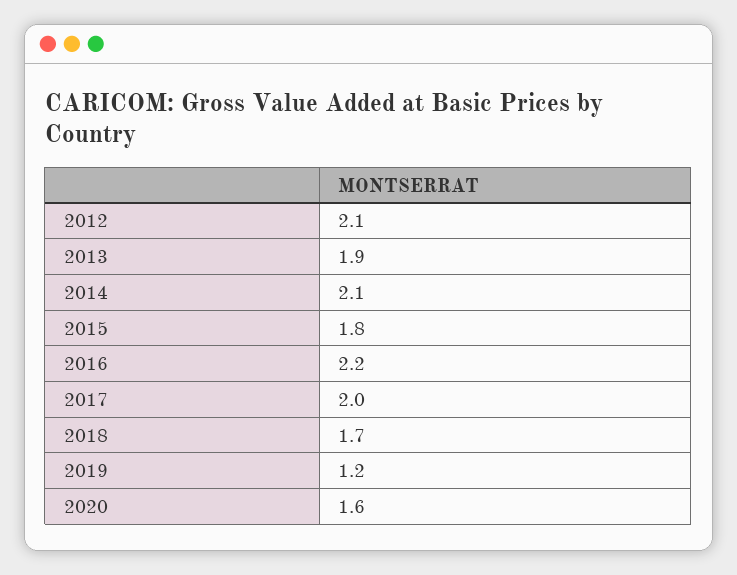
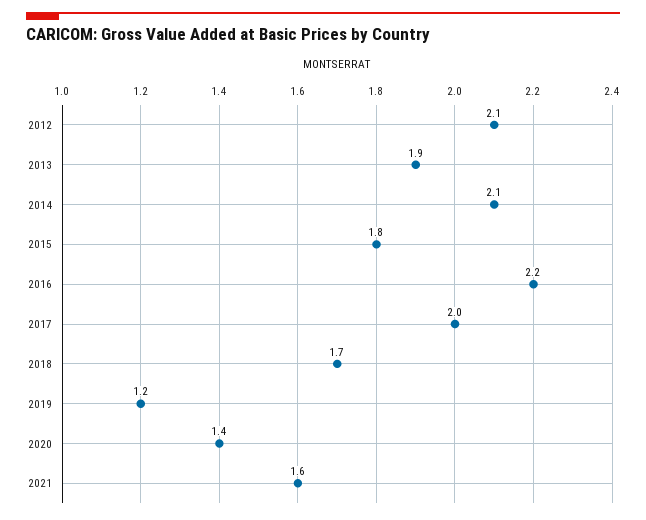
2020: 1.6 -> 1.4
2021: none -> 1.6

